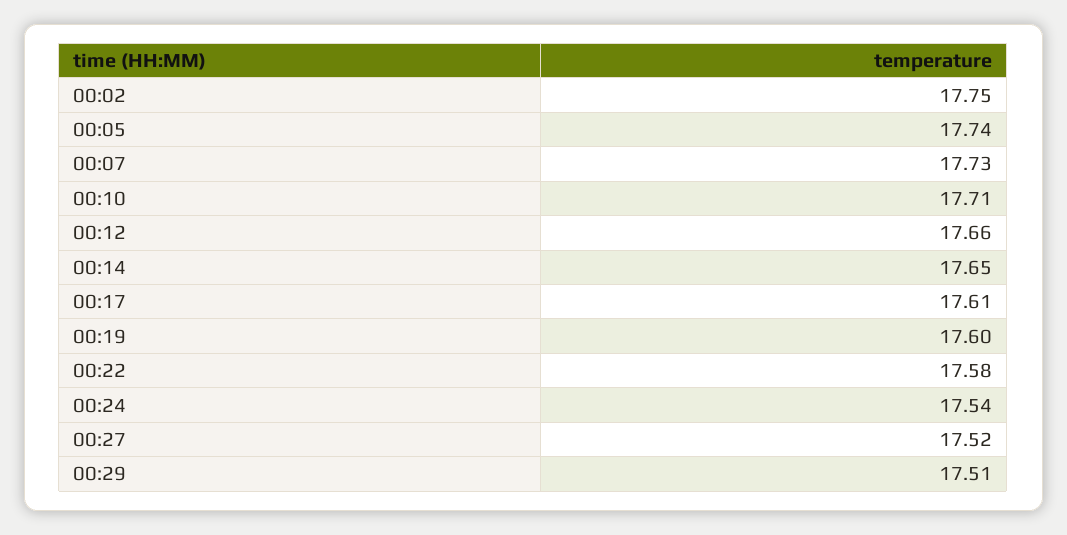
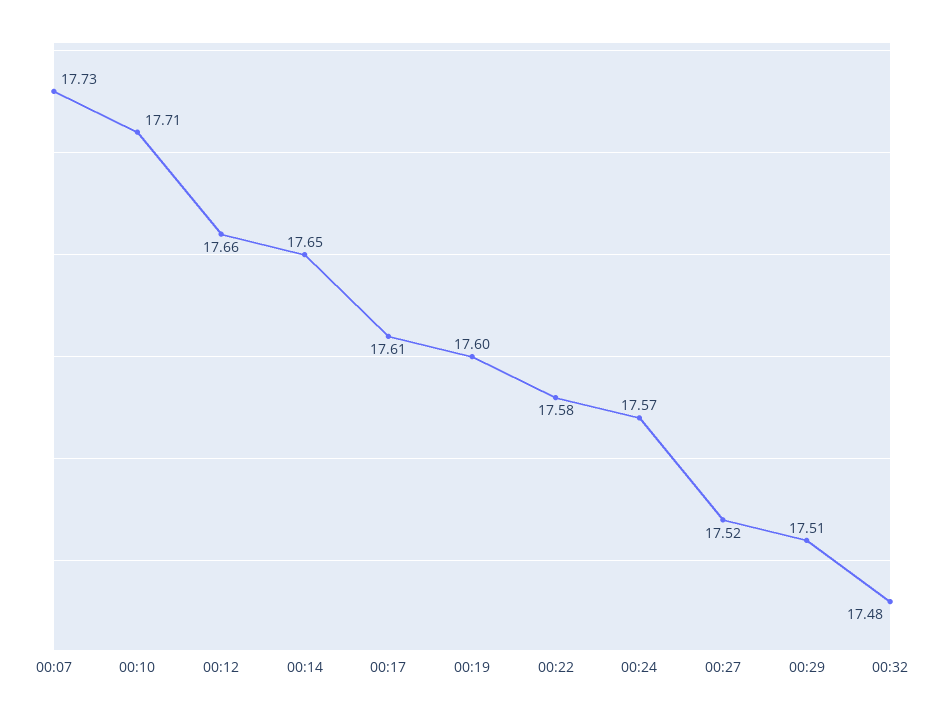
00:02: 17.75 -> none
00:05: 17.74 -> none
00:24: 17.54 -> 17.57
00:32: none -> 17.48

